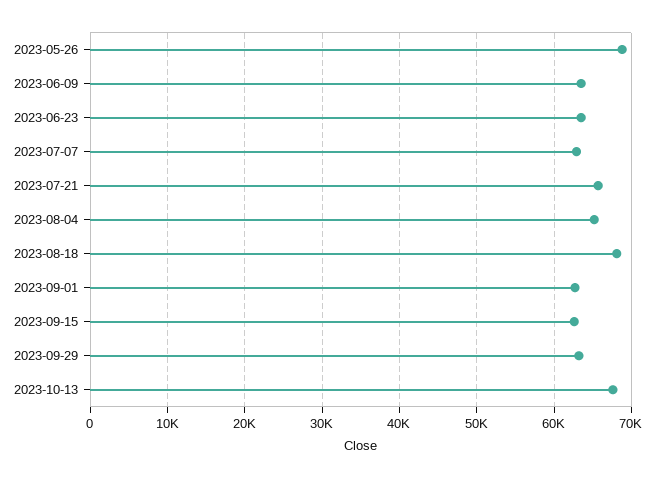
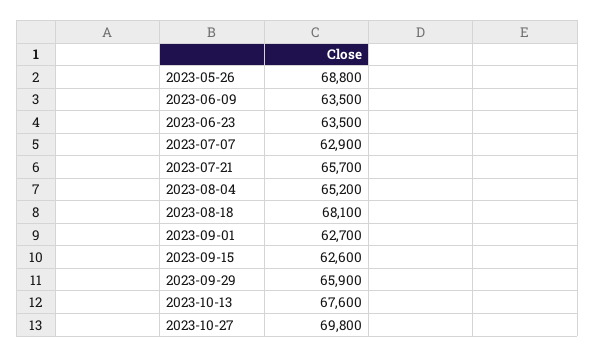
2023-09-29: 63000 -> 65900
2023-10-27: none -> 69800

